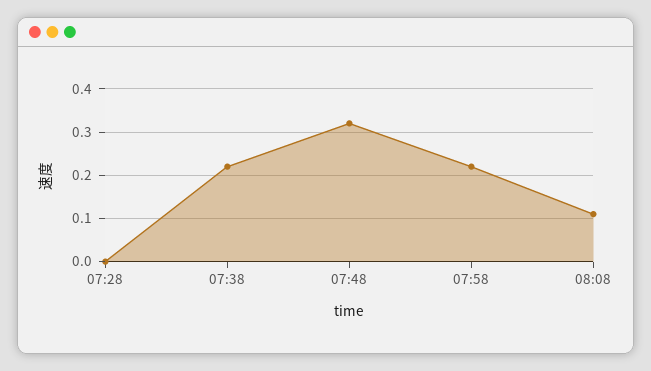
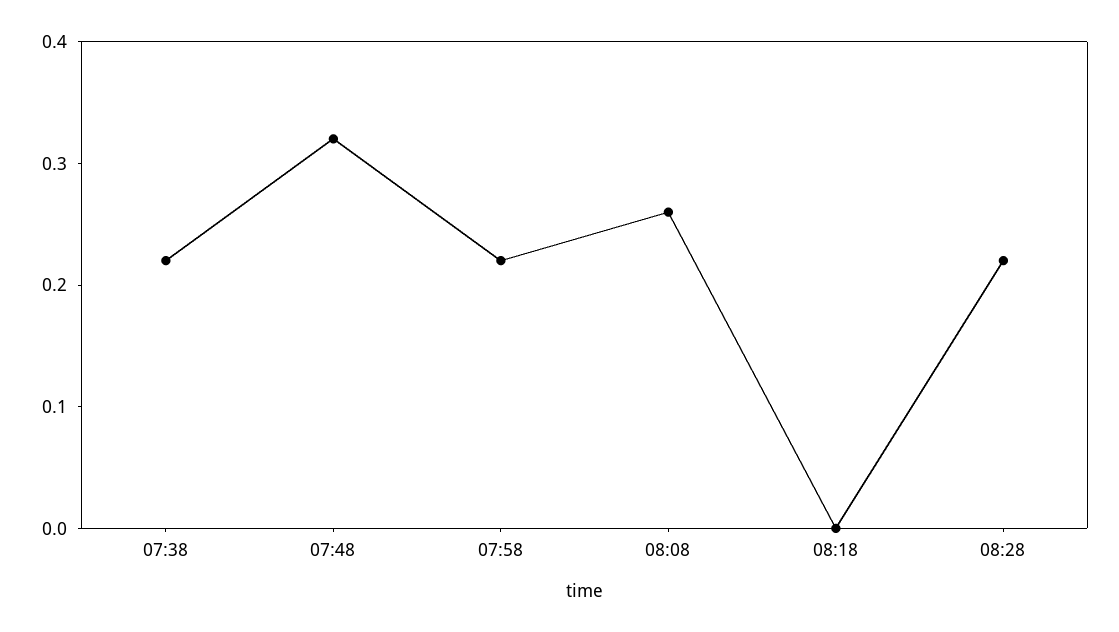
07:28: 0 -> none
08:08: 0.1 -> 0.26
08:18: none -> 0
08:28: none -> 0.22

